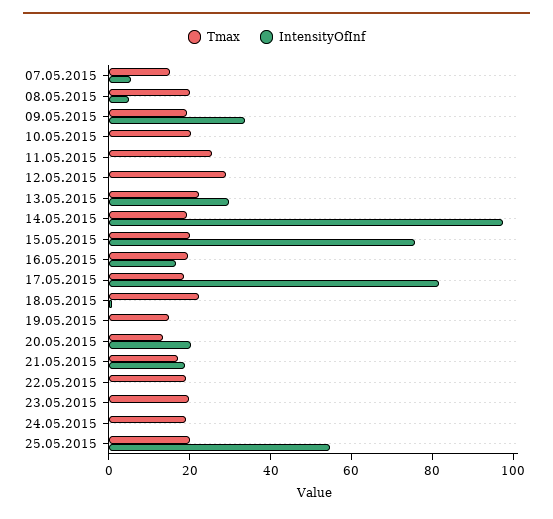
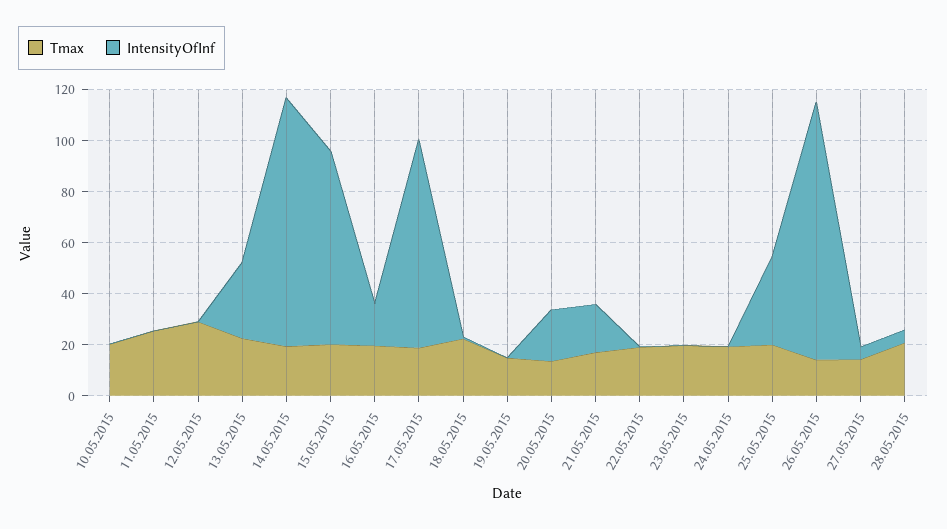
Tmax, 07.05.2015: 15 -> none
IntensityOfInf, 07.05.2015: 5 -> none
Tmax, 08.05.2015: 20 -> none
IntensityOfInf, 08.05.2015: 5 -> none
Tmax, 09.05.2015: 20 -> none
IntensityOfInf, 09.05.2015: 35 -> none
IntensityOfInf, 25.05.2015: 55 -> 35
Tmax, 26.05.2015: none -> 15
IntensityOfInf, 26.05.2015: none -> 100
Tmax, 27.05.2015: none -> 15
IntensityOfInf, 27.05.2015: none -> 5
Tmax, 28.05.2015: none -> 20
IntensityOfInf, 28.05.2015: none -> 5

